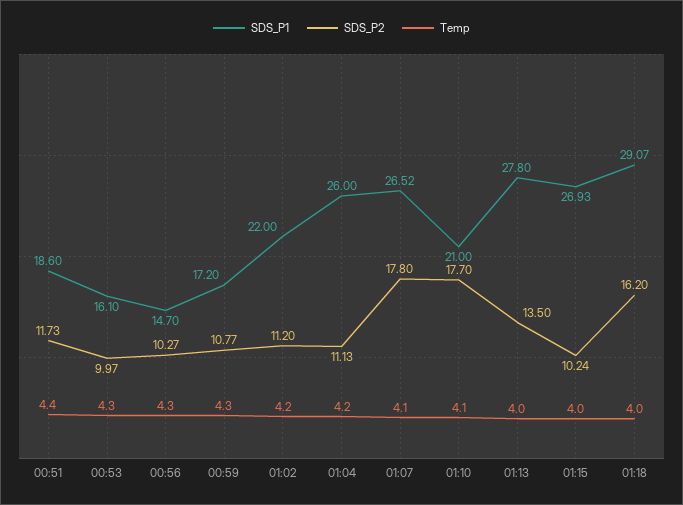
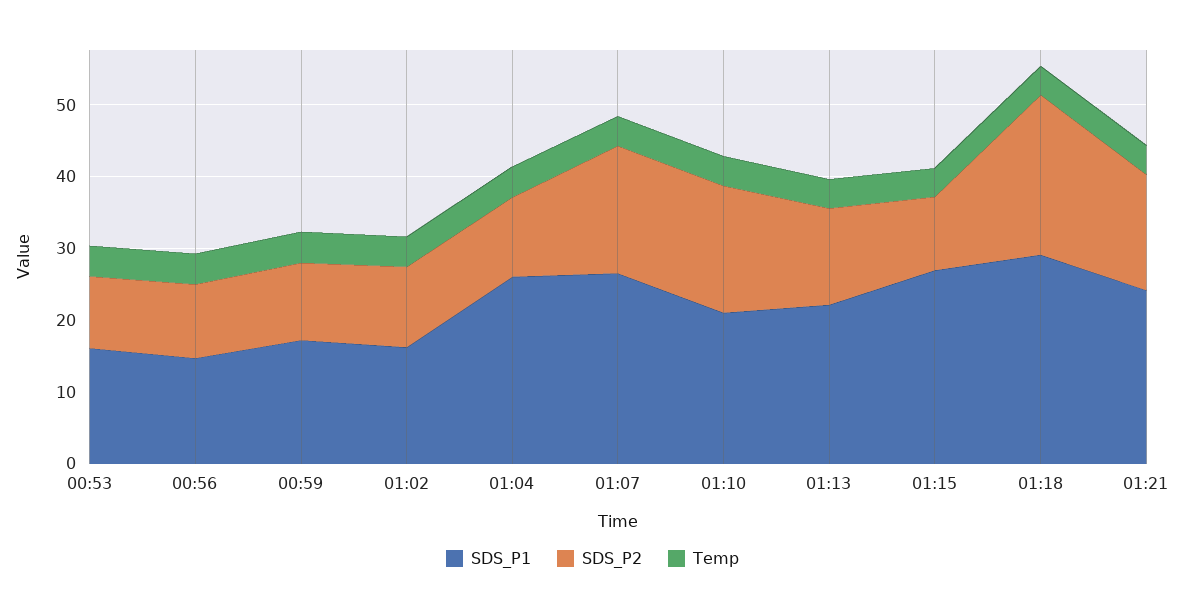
SDS_P1, 00:51: 18.6 -> none
SDS_P2, 00:51: 11.73 -> none
Temp, 00:51: 4.4 -> none
SDS_P1, 01:02: 22 -> 16
SDS_P1, 01:13: 27.8 -> 22
SDS_P2, 01:18: 16.2 -> 22
SDS_P1, 01:21: none -> 24
SDS_P2, 01:21: none -> 16
Temp, 01:21: none -> 4

